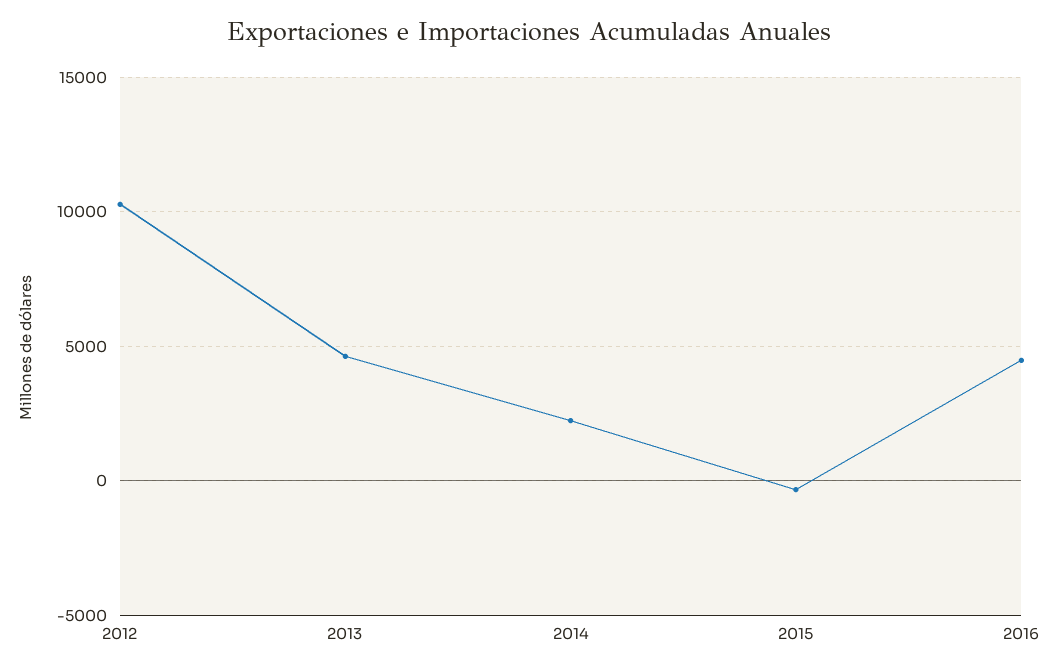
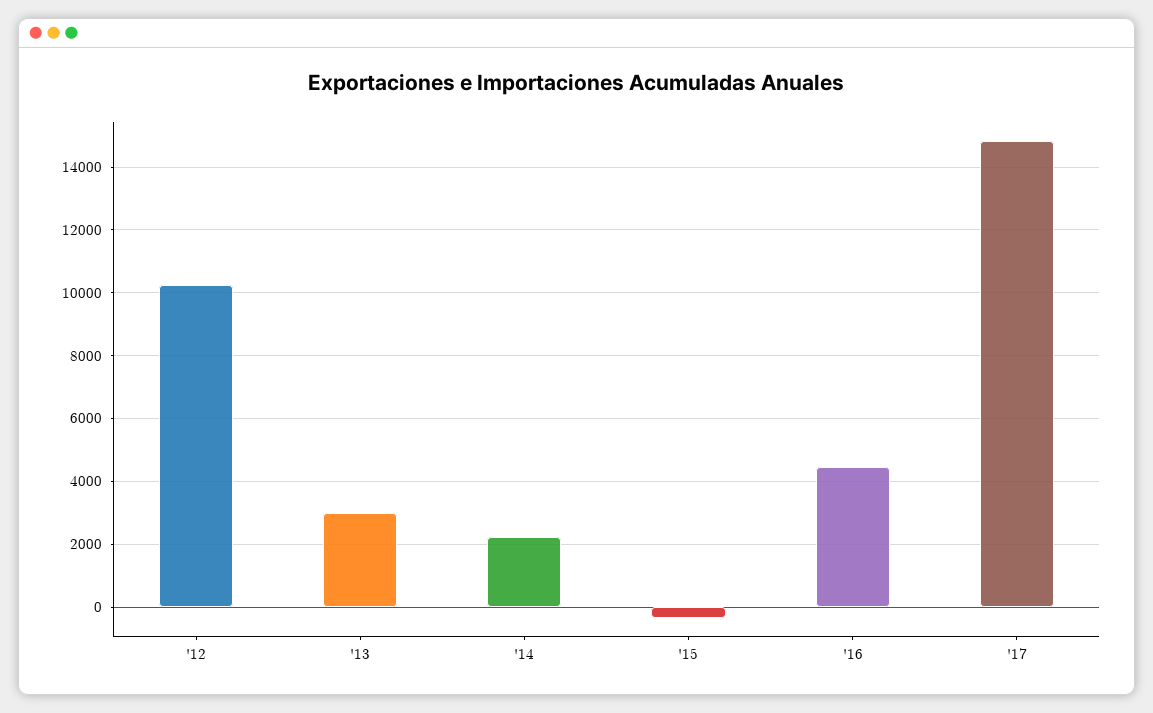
2013: 4500 -> 3000
'17: none -> 14800

